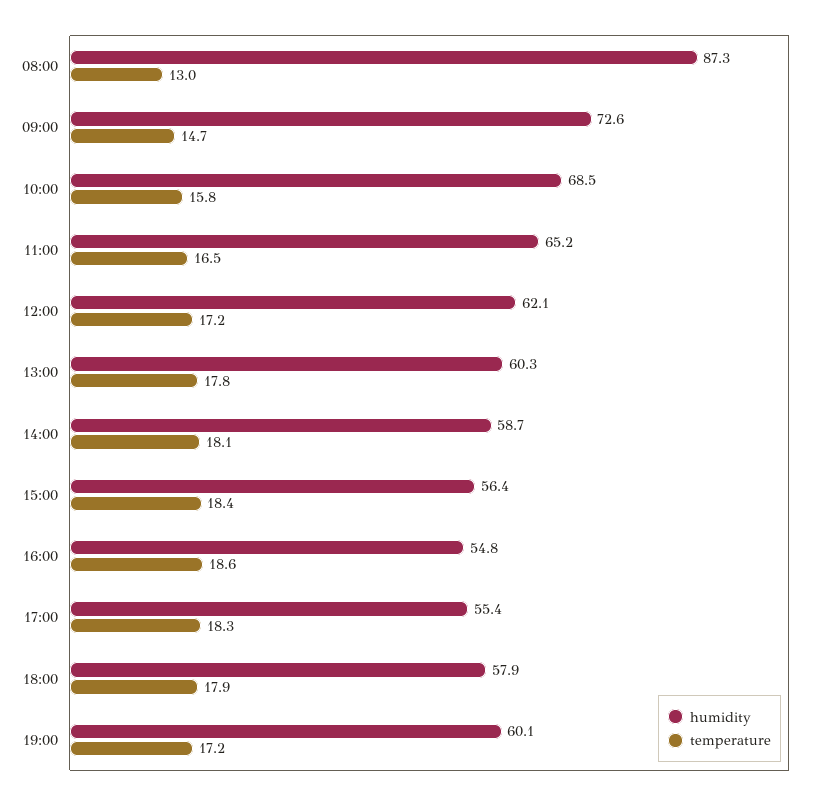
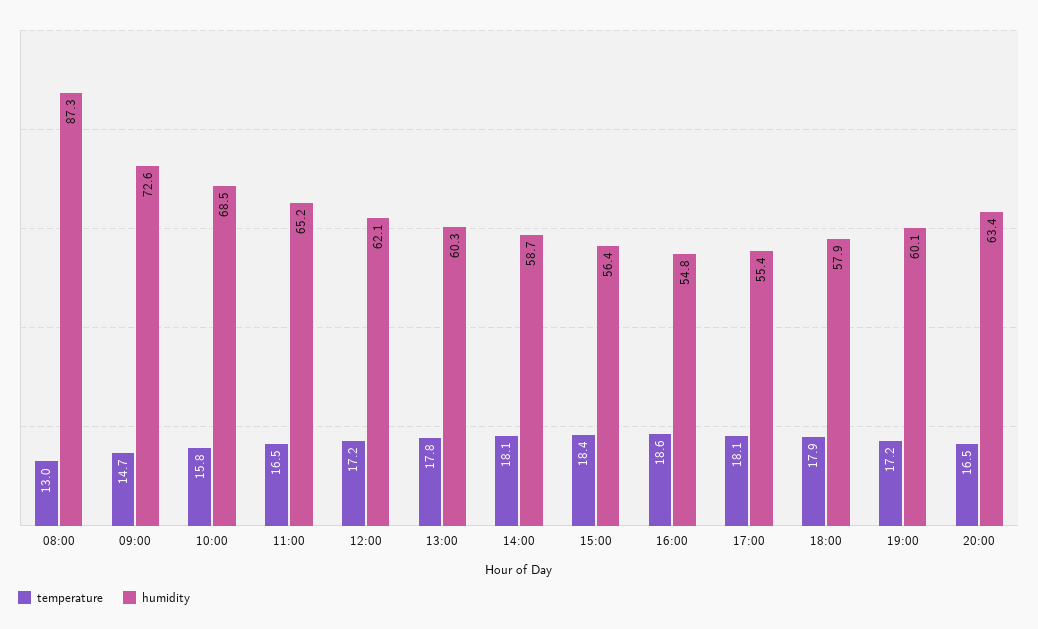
temperature, 17:00: 18.3 -> 18.1
temperature, 20:00: none -> 16.5
humidity, 20:00: none -> 63.4

